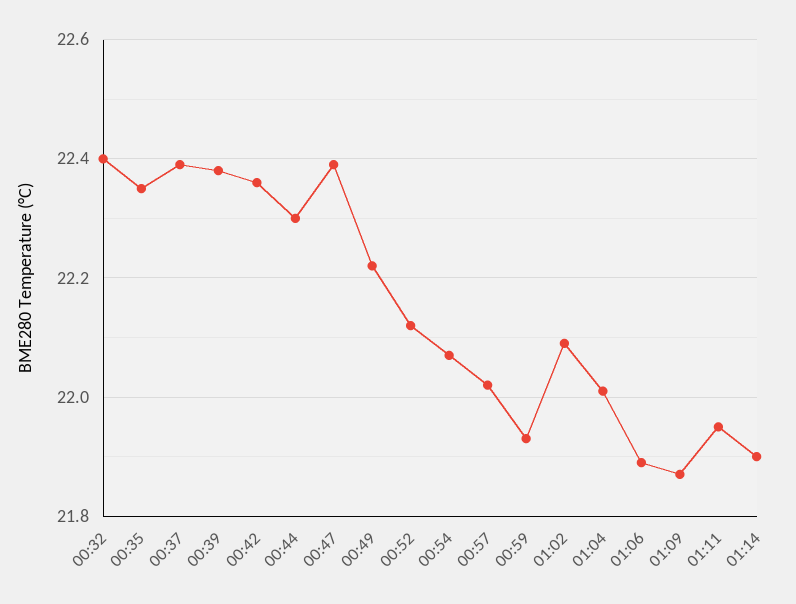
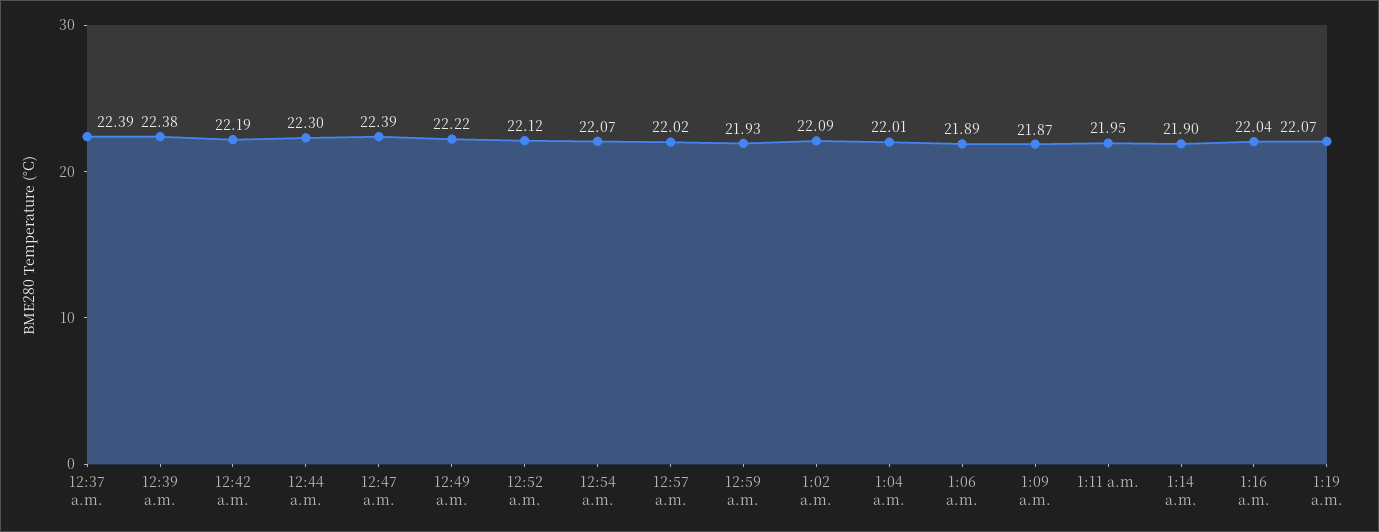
00:32: 22.4 -> none
00:35: 22.35 -> none
00:42: 22.35 -> 22.19
1:16 a.m.: none -> 22.04
1:19 a.m.: none -> 22.07

